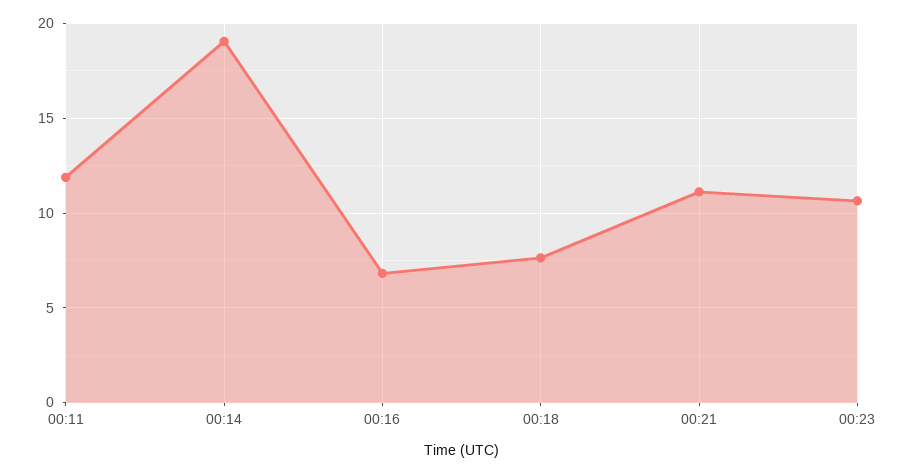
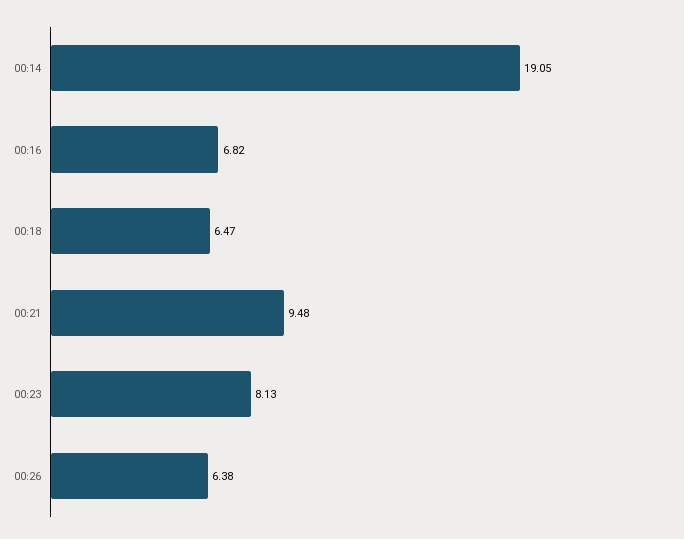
00:11: 12 -> none
00:18: 7.5 -> 6.47
00:21: 11 -> 9.48
00:23: 10.5 -> 8.13
00:26: none -> 6.38

